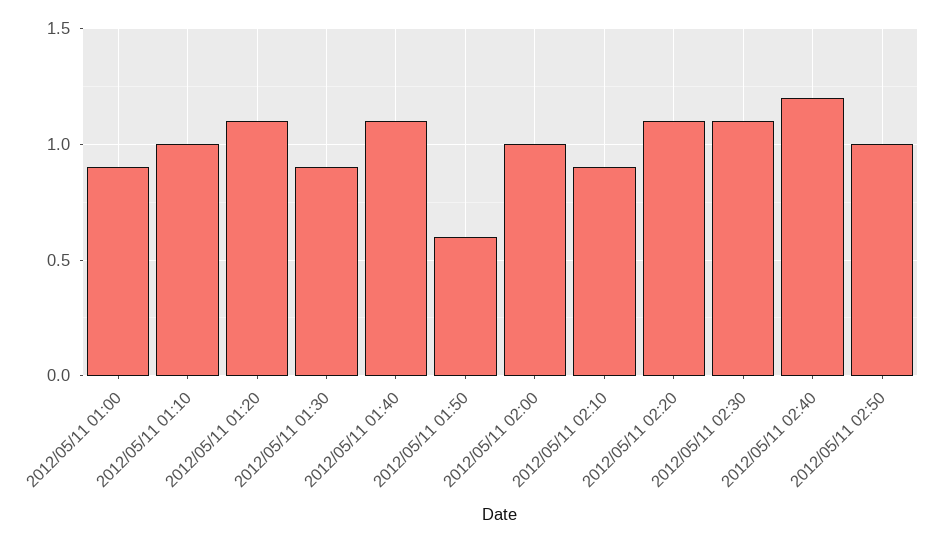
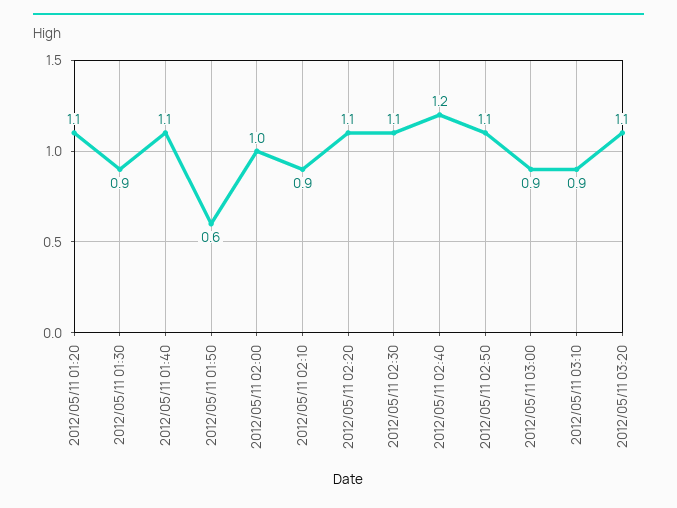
2012/05/11 01:00: 0.9 -> none
2012/05/11 01:10: 1 -> none
2012/05/11 02:50: 1 -> 1.1
2012/05/11 03:00: none -> 0.9
2012/05/11 03:10: none -> 0.9
2012/05/11 03:20: none -> 1.1

